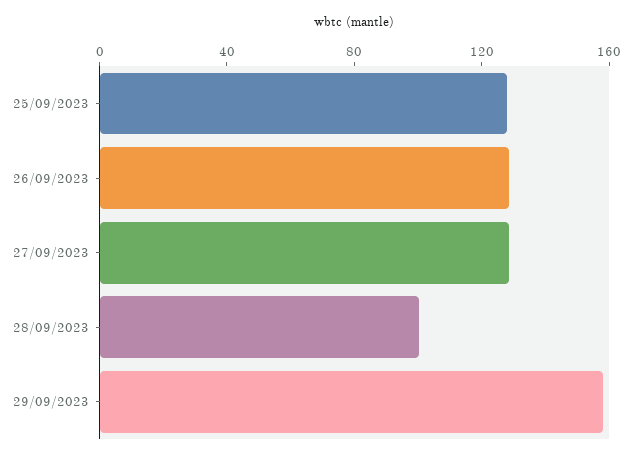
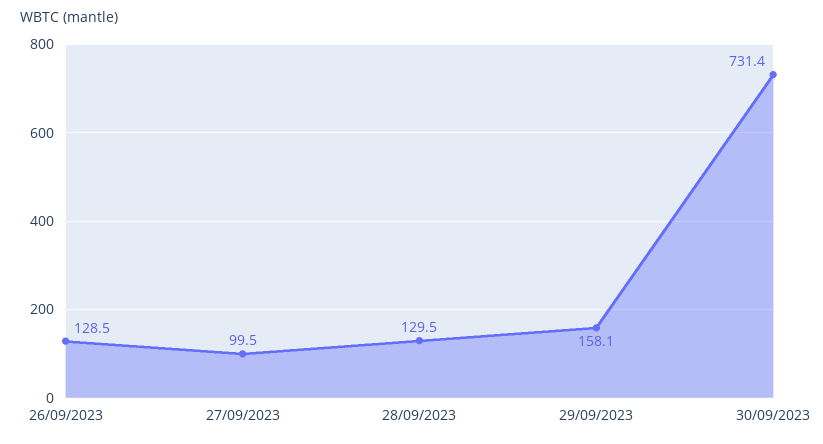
25/09/2023: 130 -> none
27/09/2023: 130 -> 99.5
28/09/2023: 100 -> 129.5
30/09/2023: none -> 731.4

